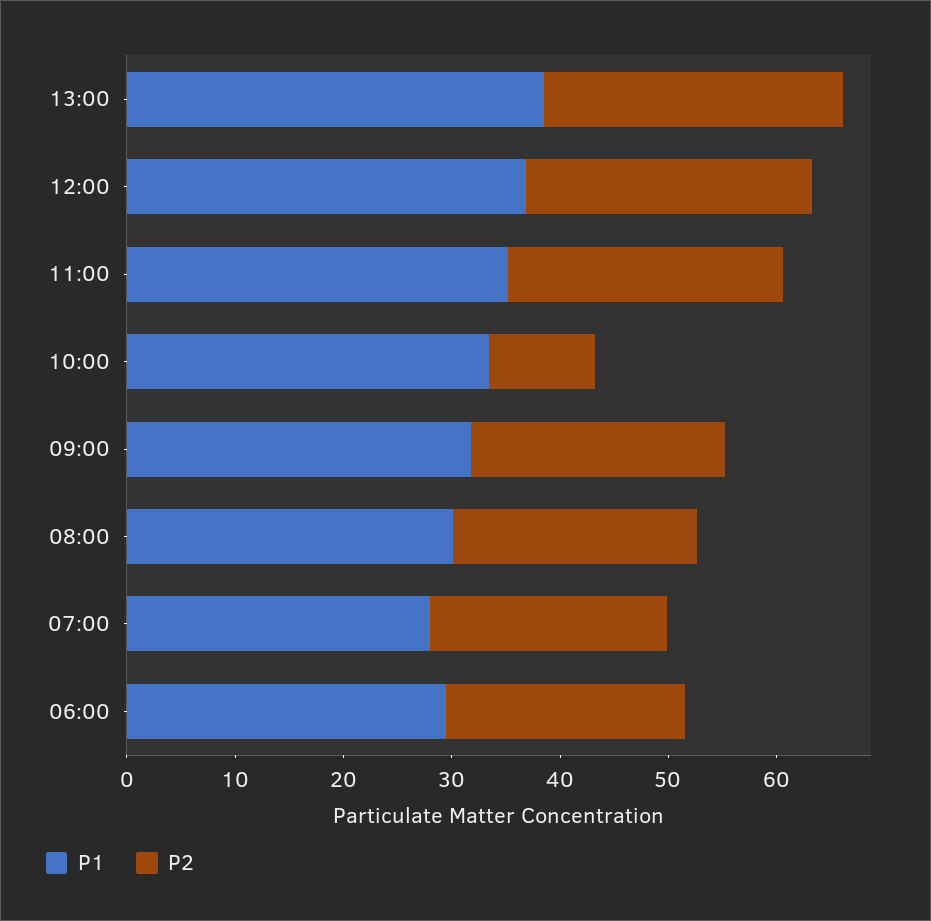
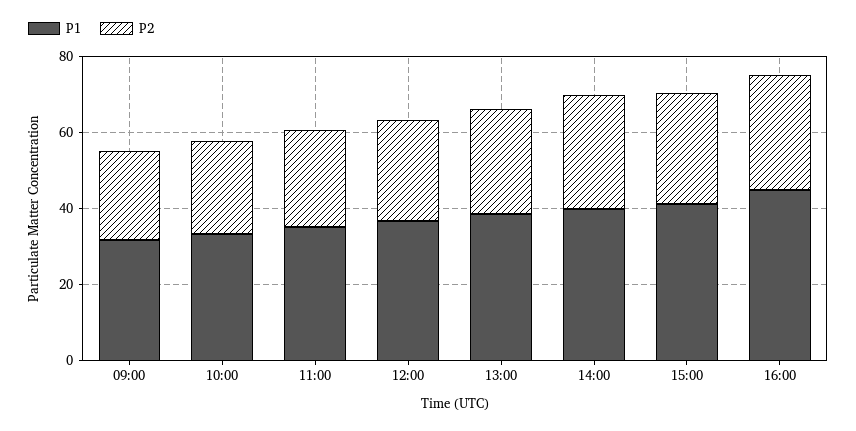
P2, 10:00: 10 -> 25
P1, 08:00: 30 -> none
P2, 08:00: 22 -> none
P1, 07:00: 28 -> none
P2, 07:00: 22 -> none
P1, 06:00: 30 -> none
P2, 06:00: 22 -> none
P1, 14:00: none -> 40
P2, 14:00: none -> 30
P1, 15:00: none -> 40
P2, 15:00: none -> 30
P1, 16:00: none -> 45
P2, 16:00: none -> 30

